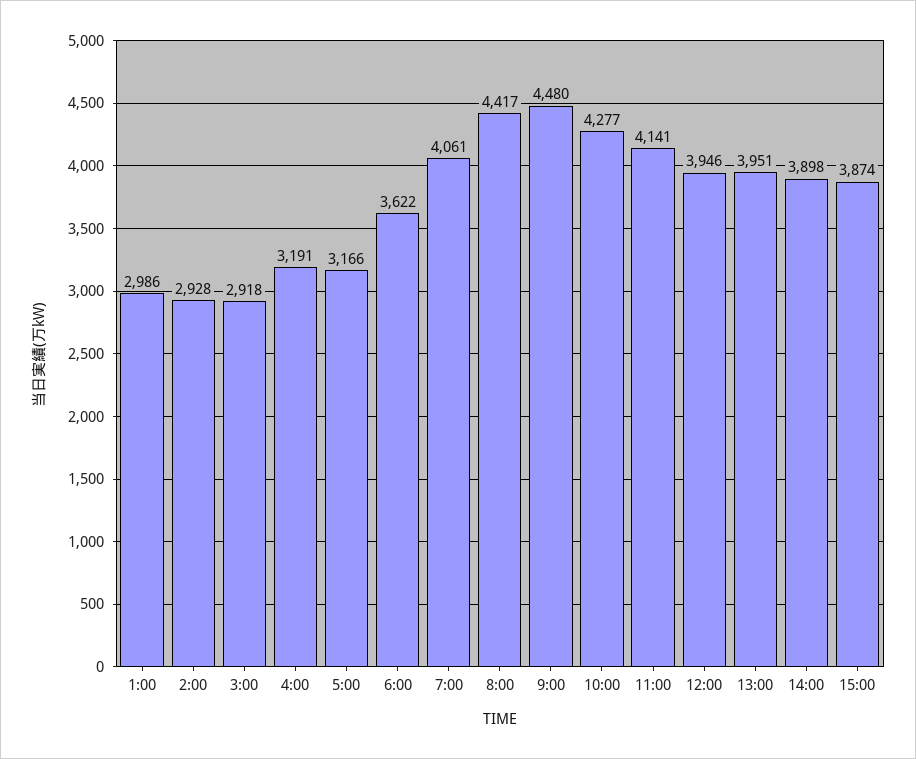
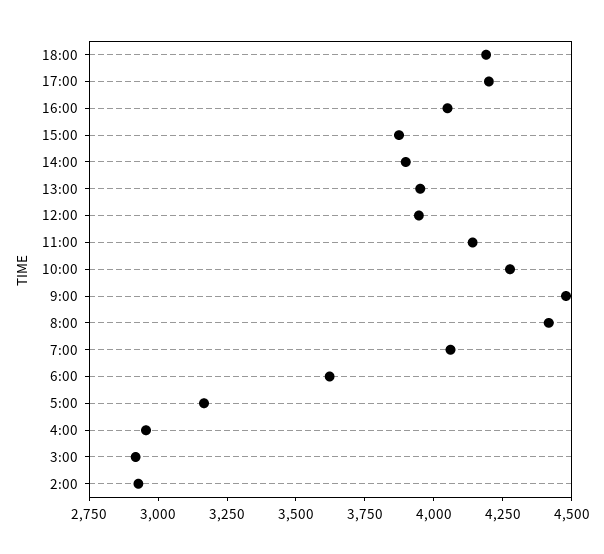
1:00: 2986 -> none
4:00: 3191 -> 2950
18:00: none -> 4200
17:00: none -> 4200
16:00: none -> 4050

